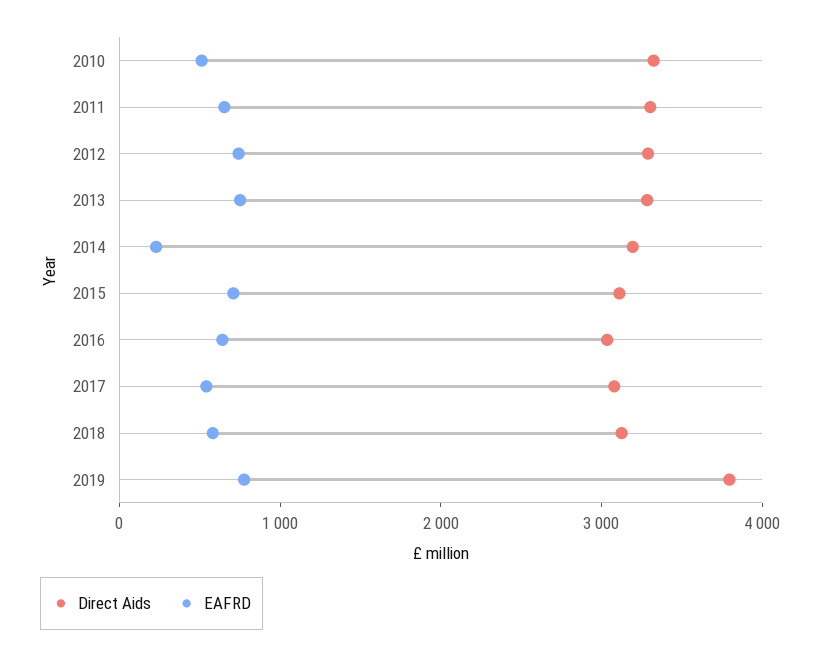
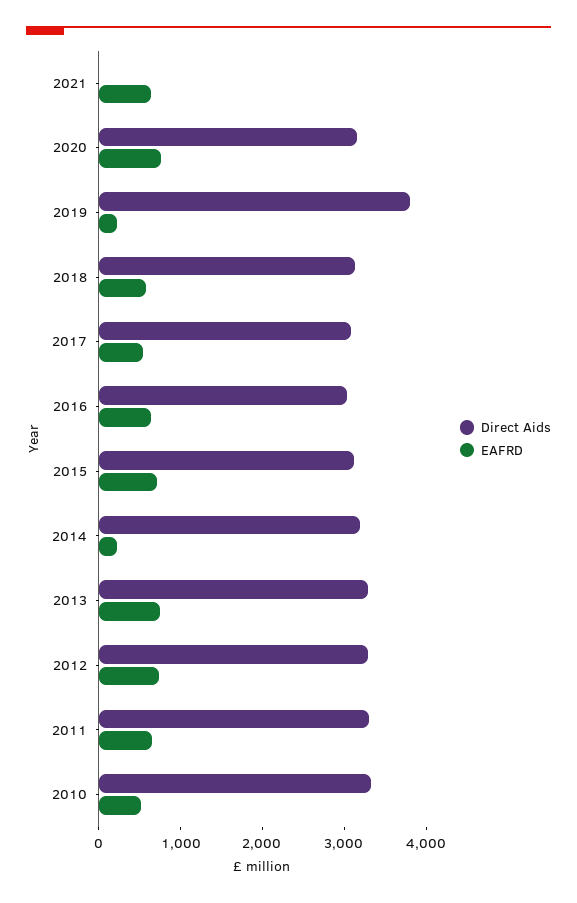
EAFRD, 2019: 800 -> 200
Direct Aids, 2021: none -> 0
EAFRD, 2021: none -> 600
Direct Aids, 2020: none -> 3200
EAFRD, 2020: none -> 800

